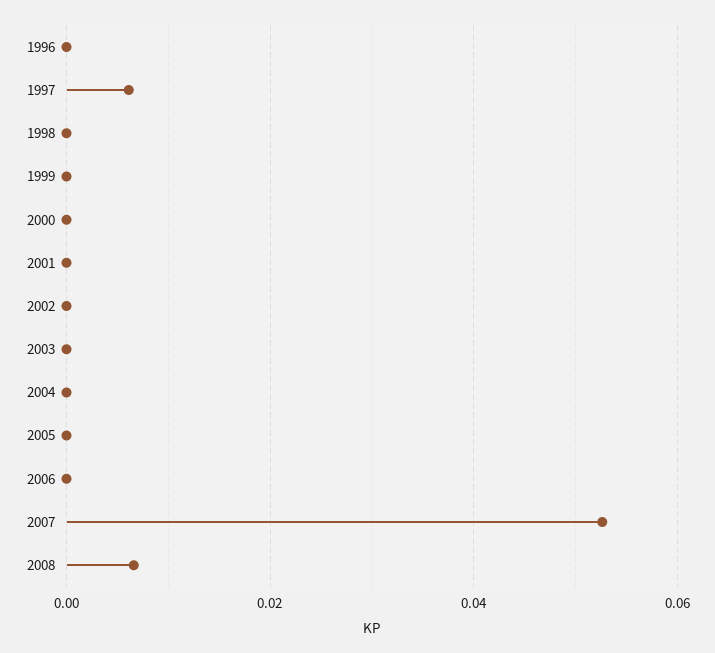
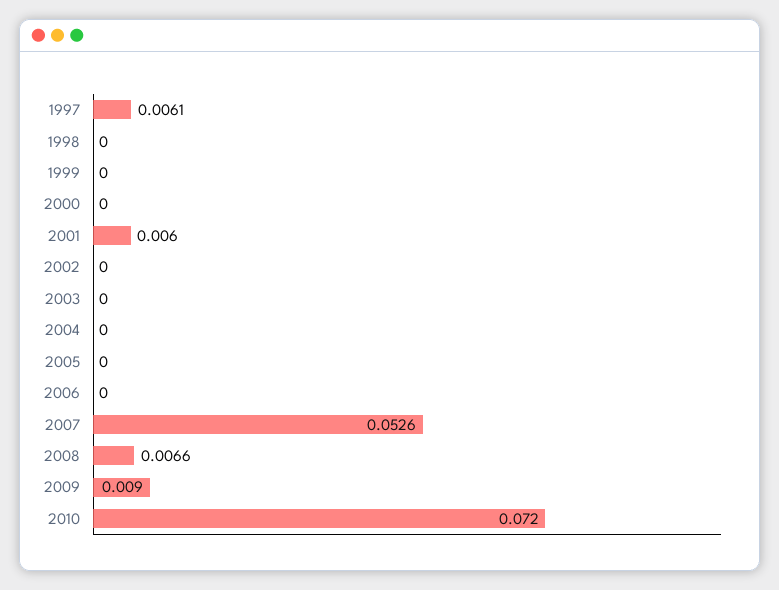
1996: 0 -> none
2001: 0 -> 0.006
2009: none -> 0.009
2010: none -> 0.072

